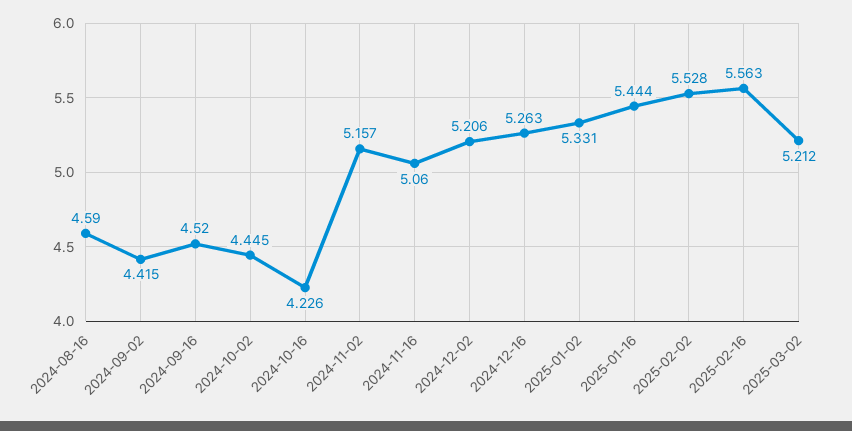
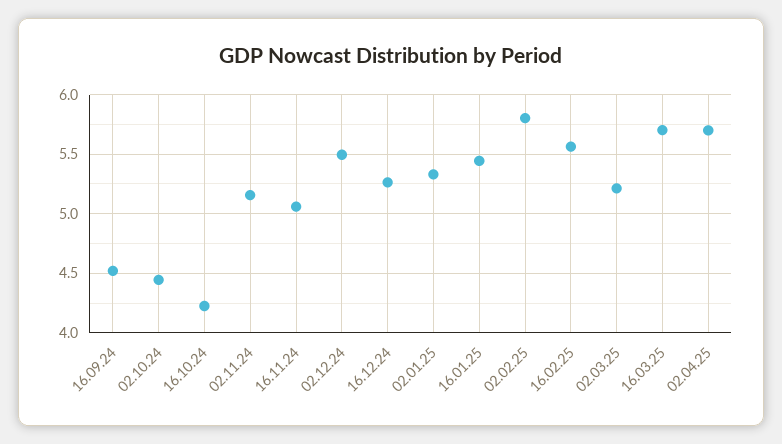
2024-08-16: 4.59 -> none
2024-09-02: 4.415 -> none
2024-12-02: 5.206 -> 5.5
2025-02-02: 5.528 -> 5.8
16.03.25: none -> 5.7
02.04.25: none -> 5.7

